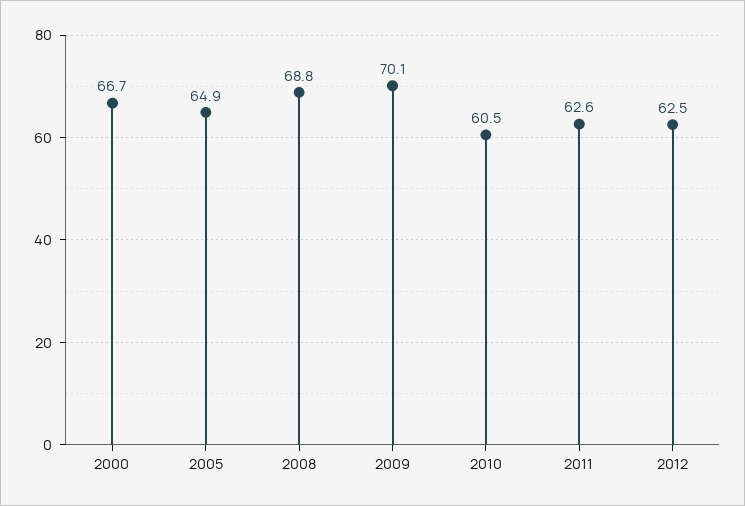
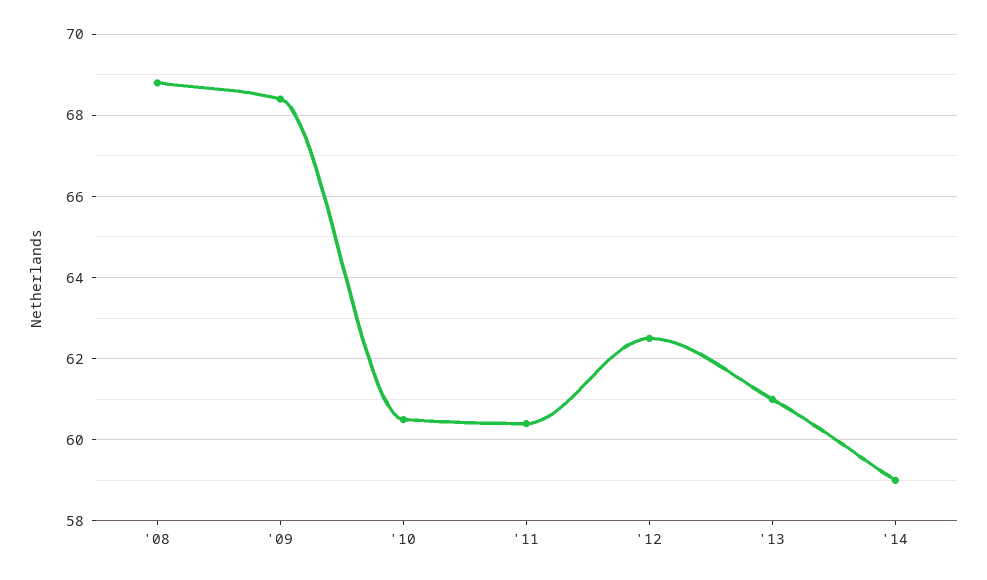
2000: 66.7 -> none
2005: 64.9 -> none
2009: 70.1 -> 68.5
2011: 62.6 -> 60.5
'13: none -> 61
'14: none -> 59

